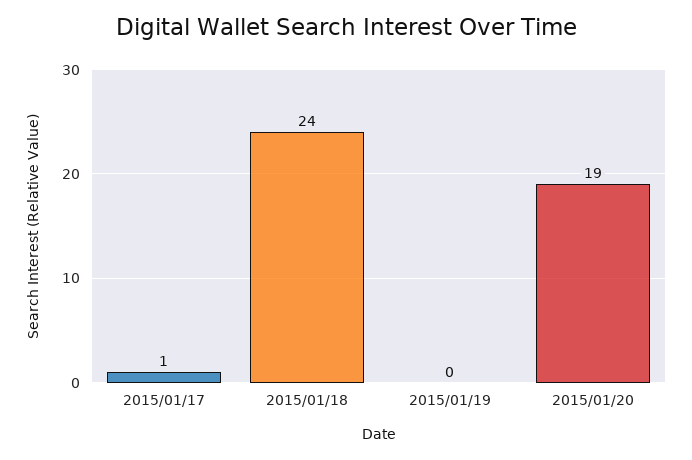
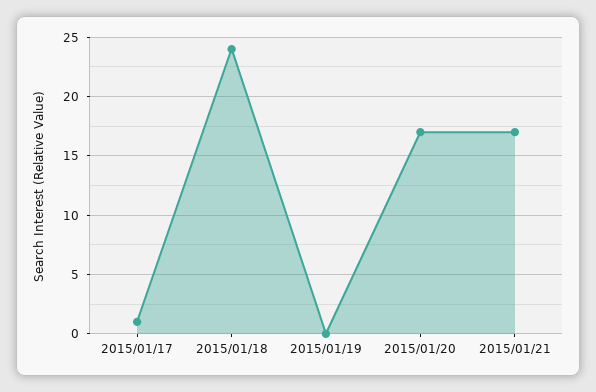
2015/01/20: 19 -> 17
2015/01/21: none -> 17

